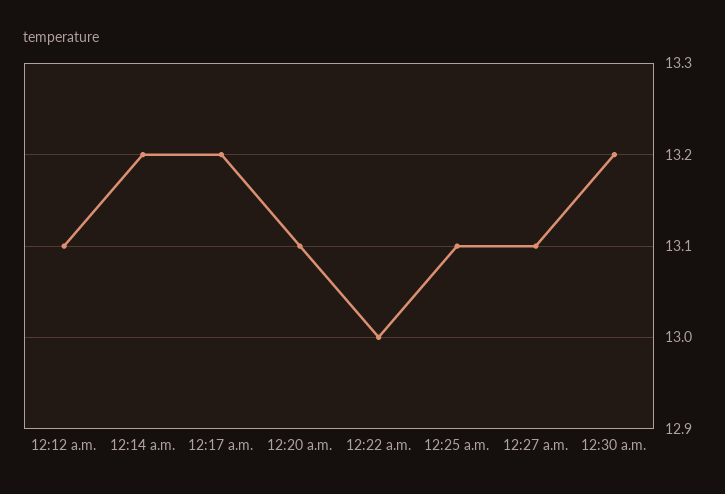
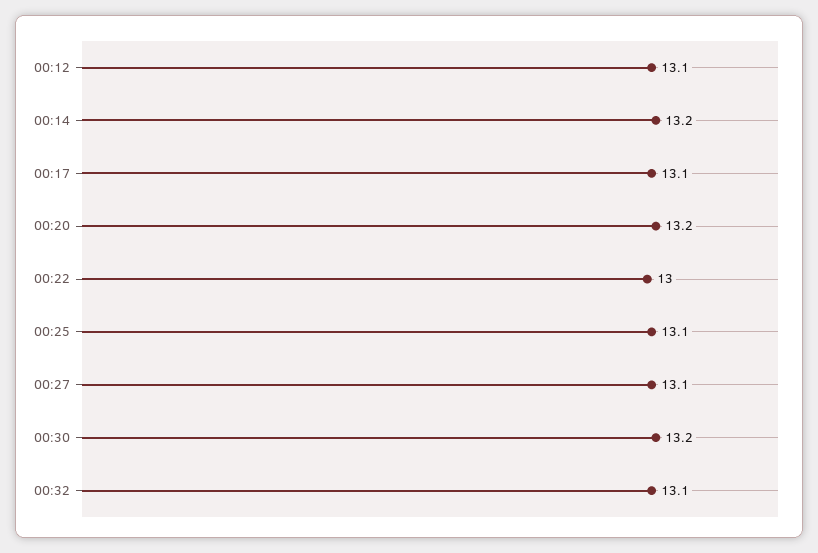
12:17 a.m.: 13.2 -> 13.1
12:20 a.m.: 13.1 -> 13.2
00:32: none -> 13.1

